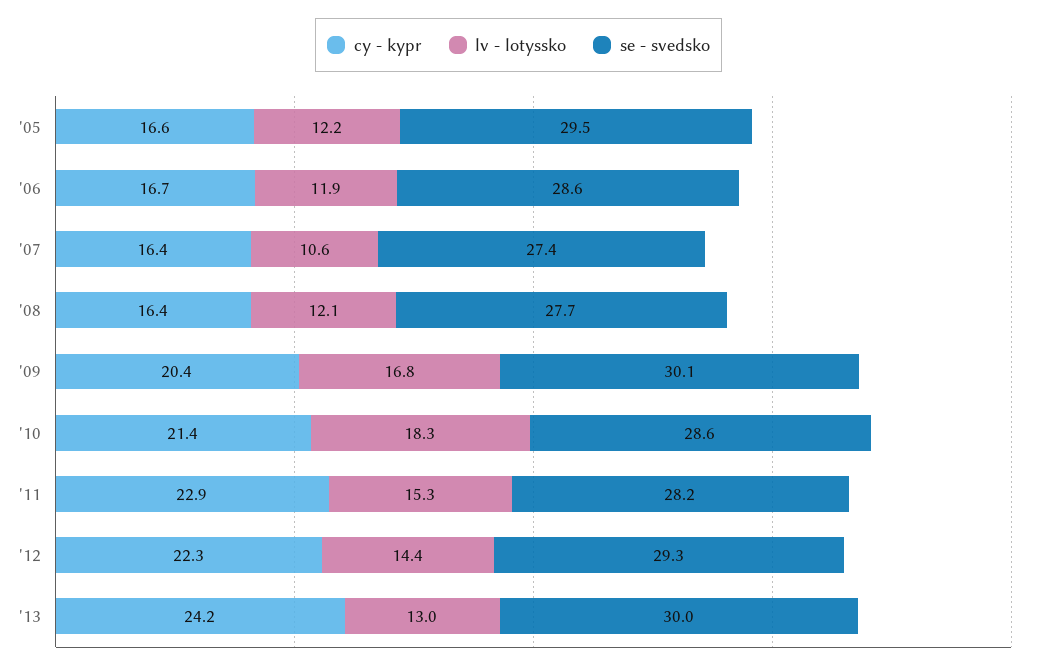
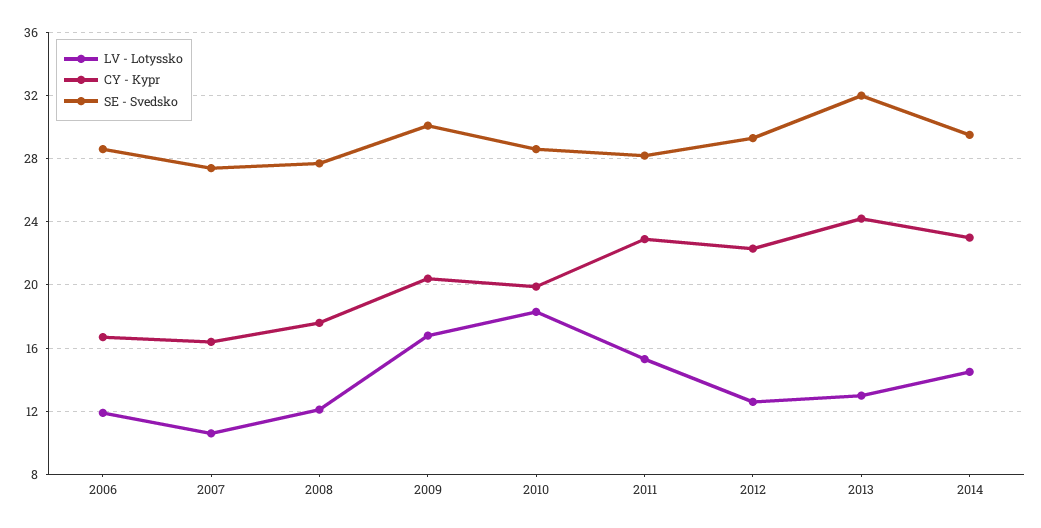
cy - kypr, '05: 16.6 -> none
lv - lotyssko, '05: 12.2 -> none
se - svedsko, '05: 29.5 -> none
cy - kypr, '08: 16.4 -> 17.5
cy - kypr, '10: 21.4 -> 20
lv - lotyssko, '12: 14.4 -> 12.5
se - svedsko, '13: 30 -> 32
lv - lotyssko, 2014: none -> 14.5
cy - kypr, 2014: none -> 23
se - svedsko, 2014: none -> 29.5

